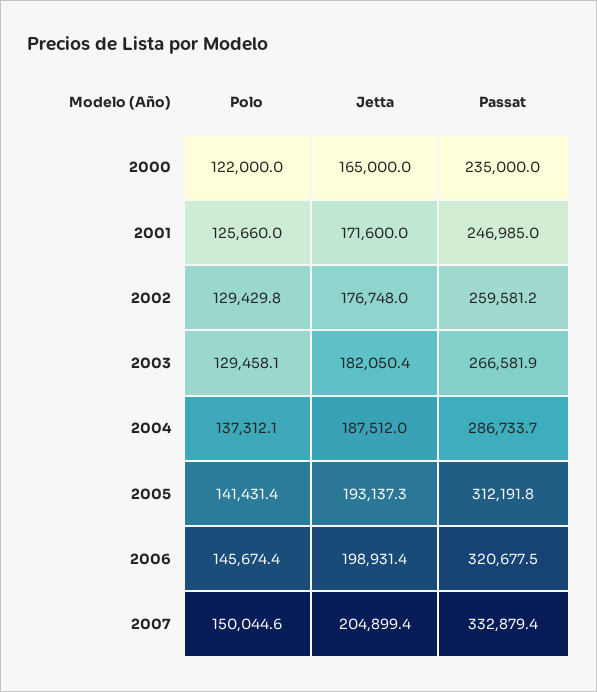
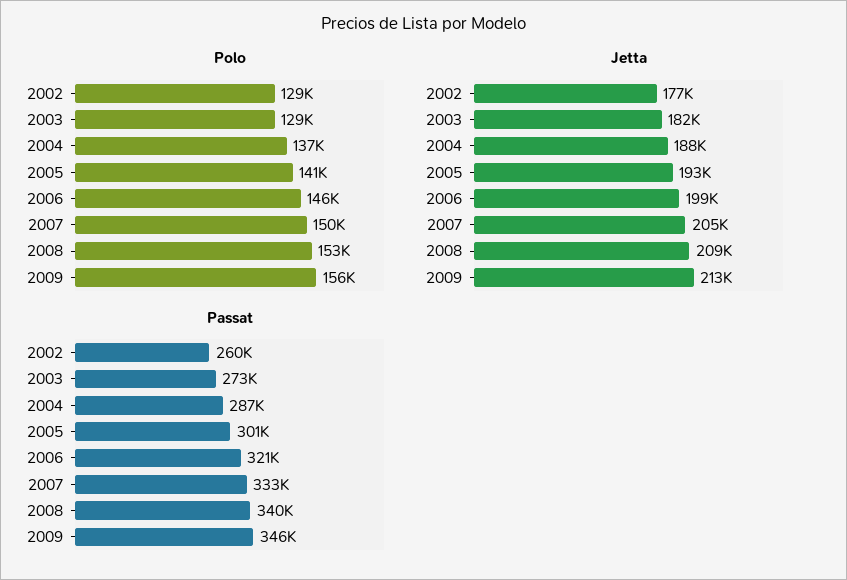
Polo, 2000: 122000 -> none
Jetta, 2000: 165000 -> none
Passat, 2000: 235000 -> none
Polo, 2001: 125660 -> none
Jetta, 2001: 171600 -> none
Passat, 2001: 246985 -> none
Passat, 2003: 266581.9 -> 273000
Passat, 2005: 312191.8 -> 301000
Polo, 2008: none -> 153000
Polo, 2009: none -> 156000
Jetta, 2008: none -> 209000
Jetta, 2009: none -> 213000
Passat, 2008: none -> 340000
Passat, 2009: none -> 346000

